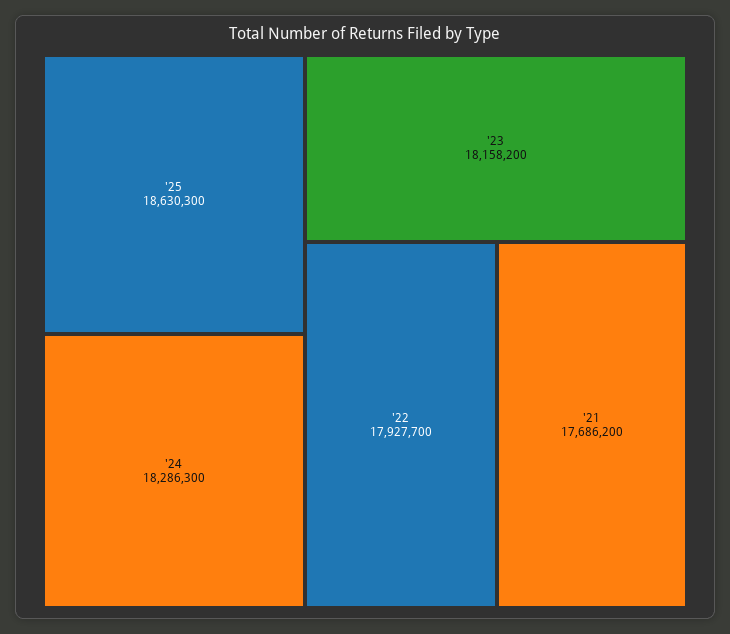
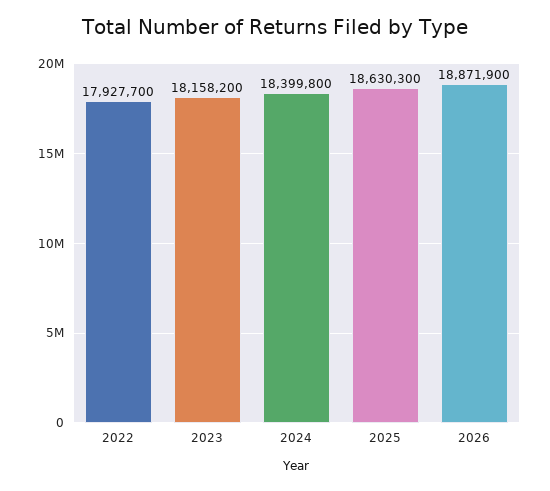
'24: 18286300 -> 18399800
'21: 17686200 -> none
2026: none -> 18871900

